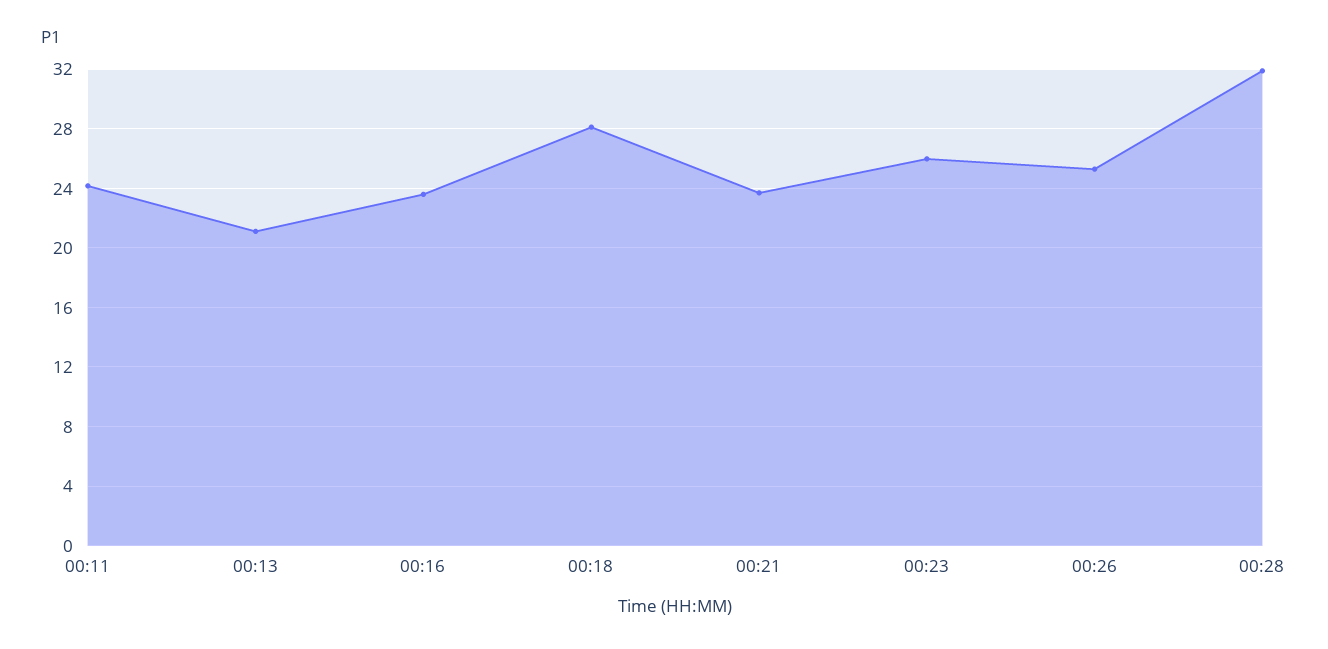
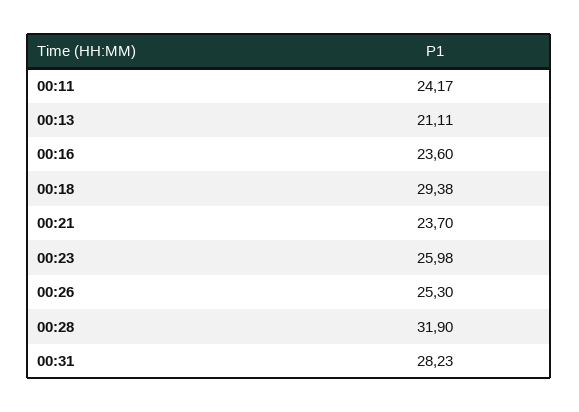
00:18: 28 -> 29.38
00:31: none -> 28.23

